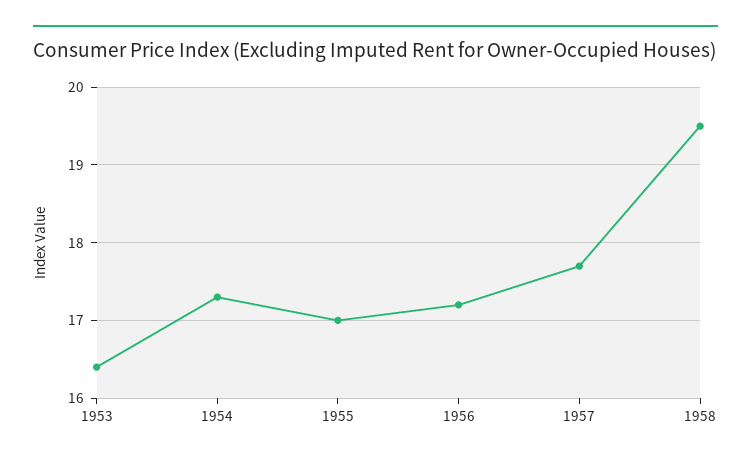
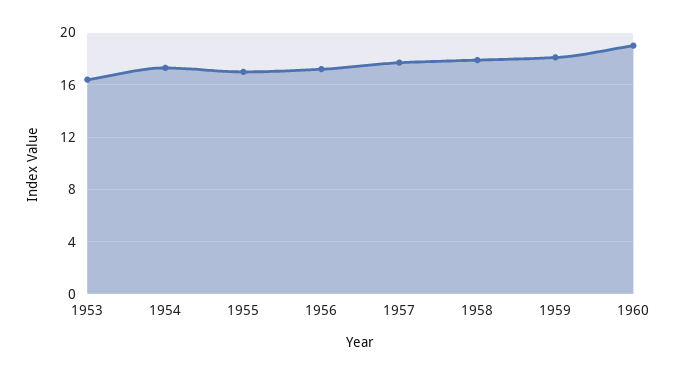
1958: 19.5 -> 18
1959: none -> 18
1960: none -> 19

